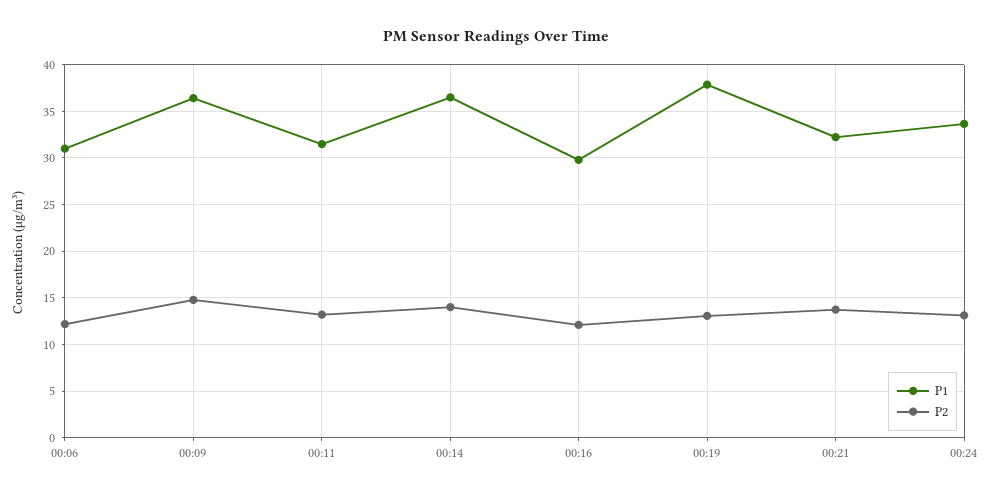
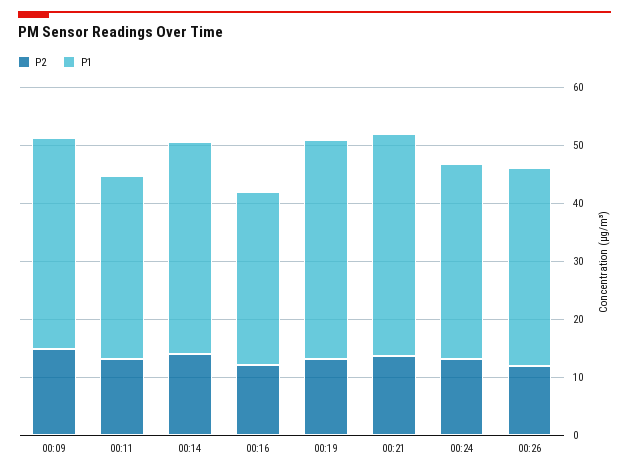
P1, 00:06: 31 -> none
P2, 00:06: 12 -> none
P1, 00:21: 32 -> 38
P2, 00:26: none -> 12
P1, 00:26: none -> 34

